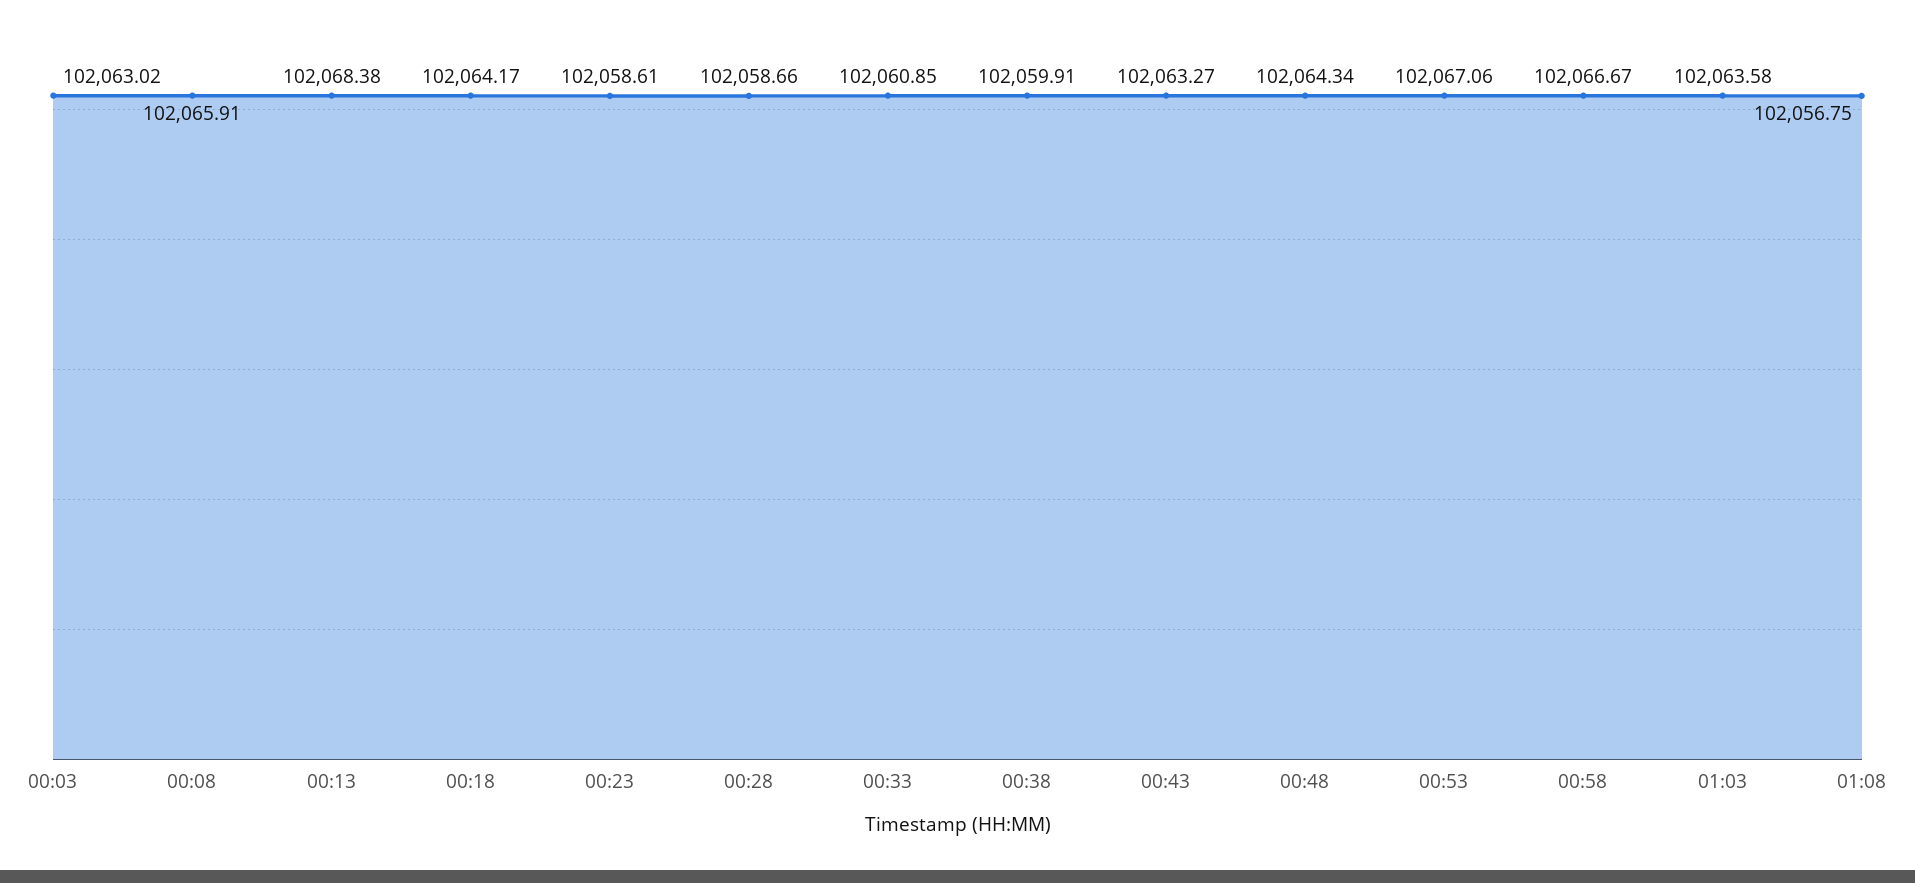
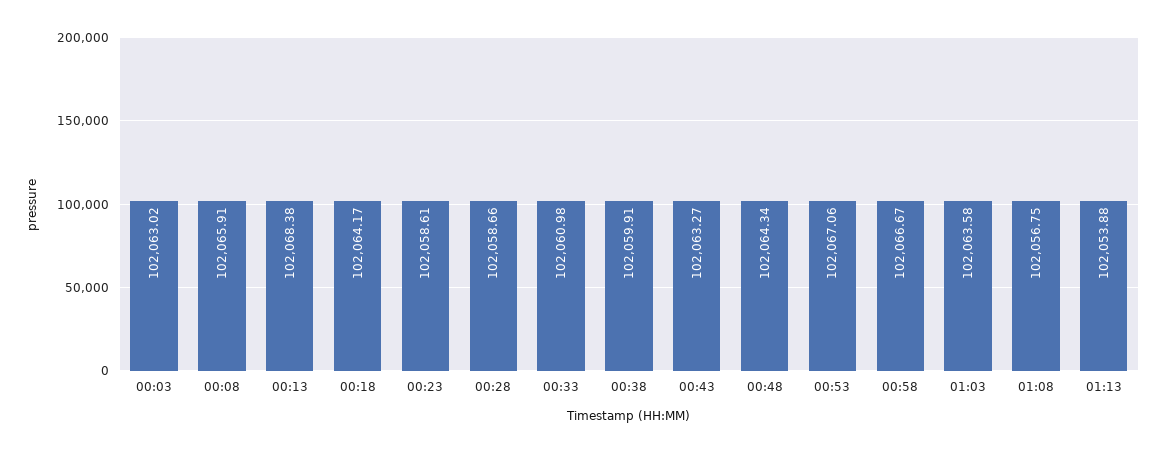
00:33: 102060.85 -> 102060.98
01:13: none -> 102053.88

